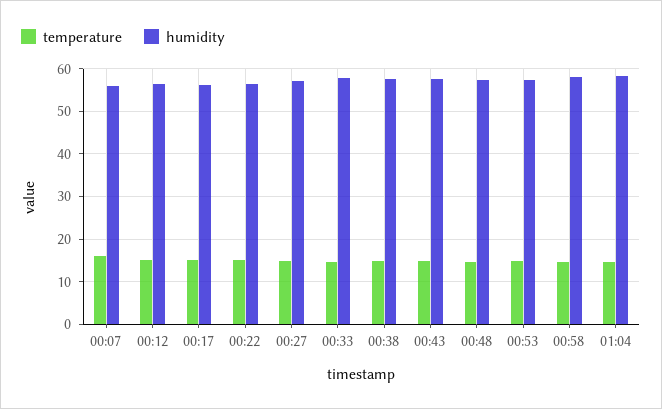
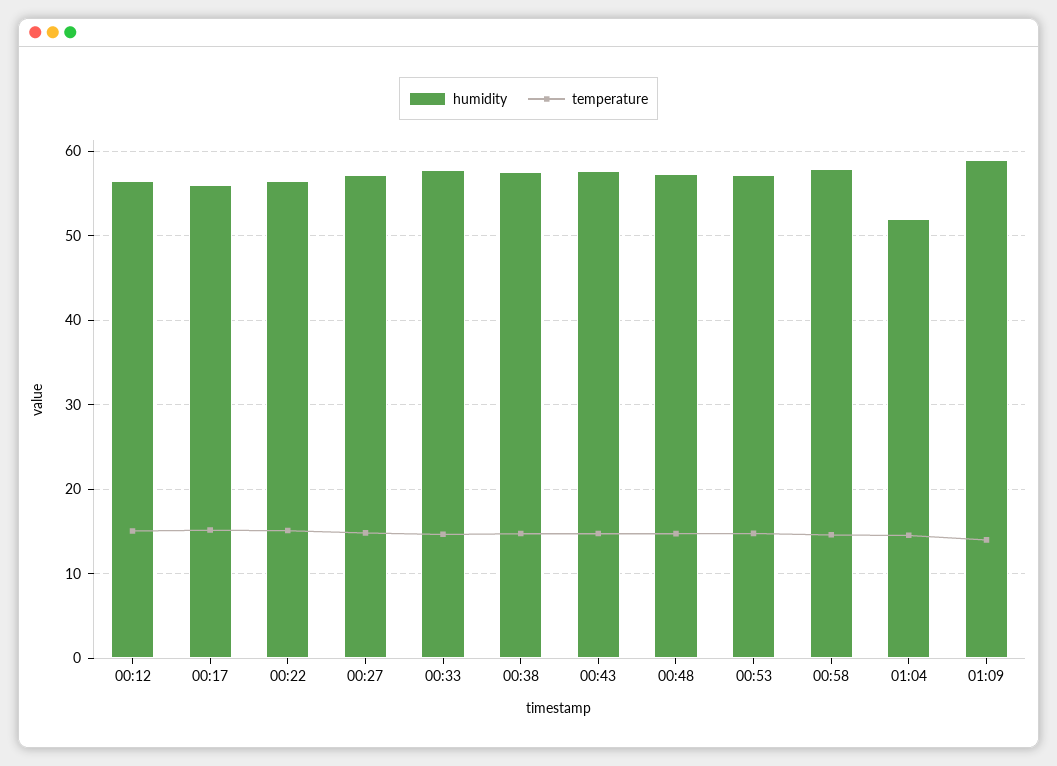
temperature, 00:07: 16 -> none
humidity, 00:07: 56 -> none
humidity, 01:04: 58 -> 52
humidity, 01:09: none -> 59
temperature, 01:09: none -> 14

